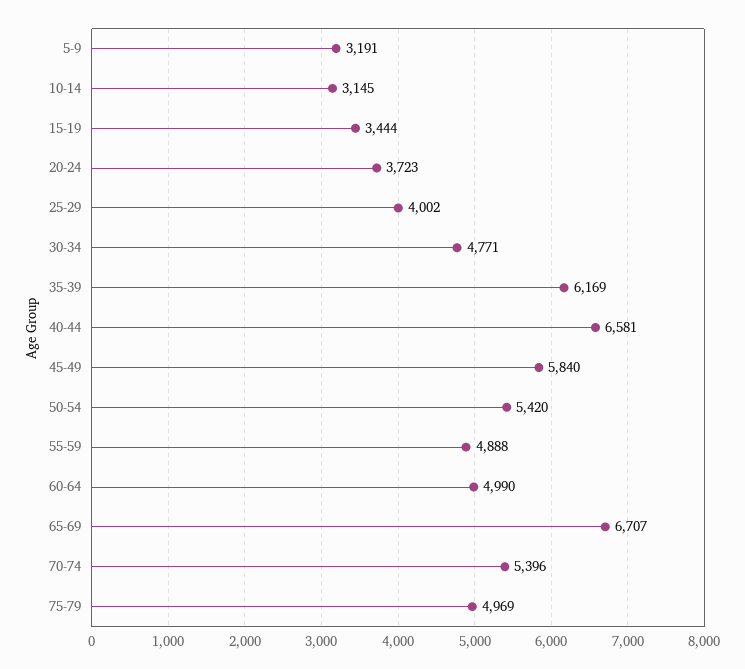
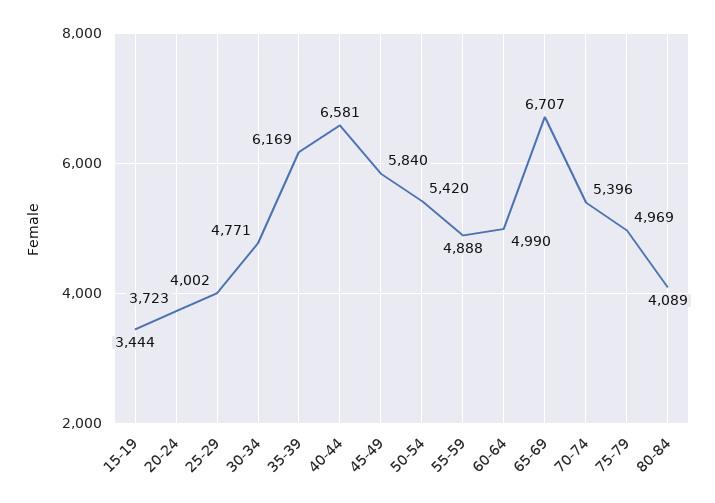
5-9: 3191 -> none
10-14: 3145 -> none
80-84: none -> 4089

